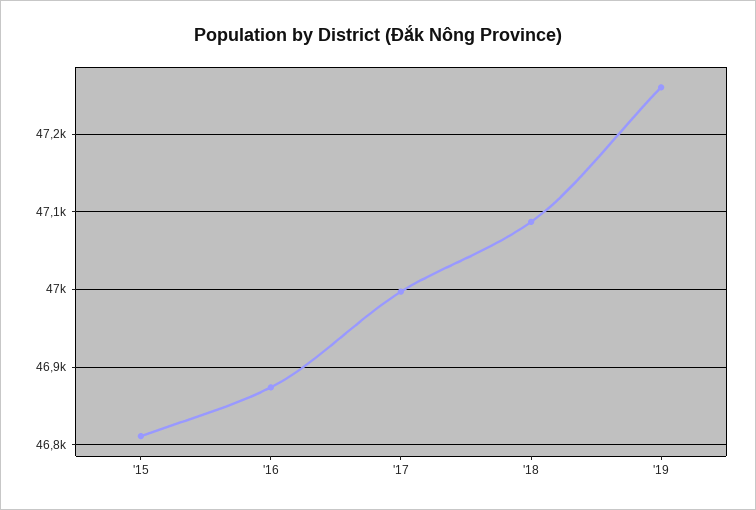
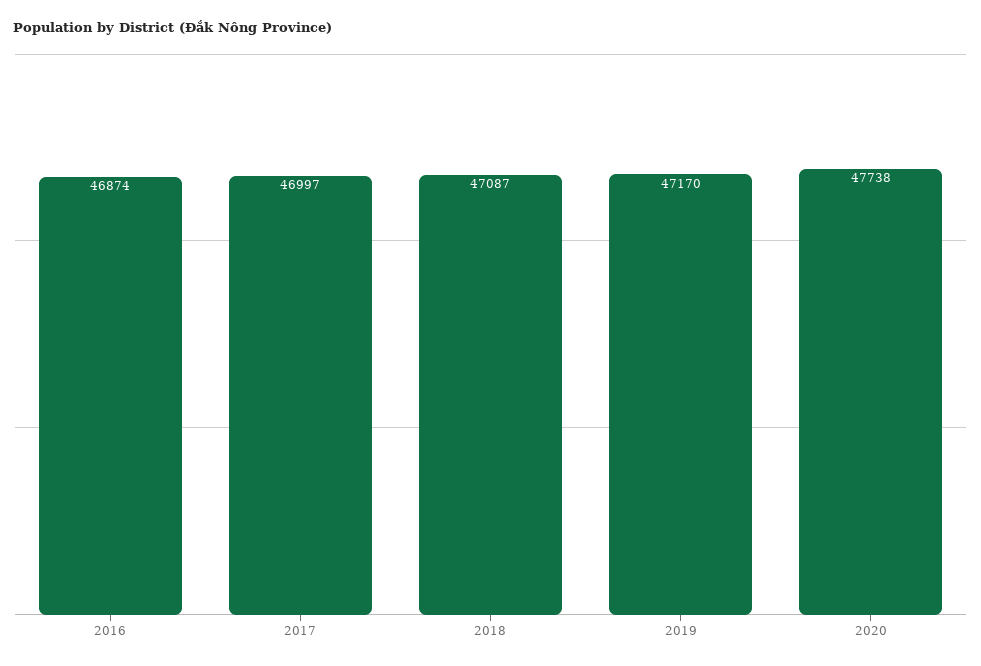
'15: 46810 -> none
'19: 47260 -> 47170
2020: none -> 47738

